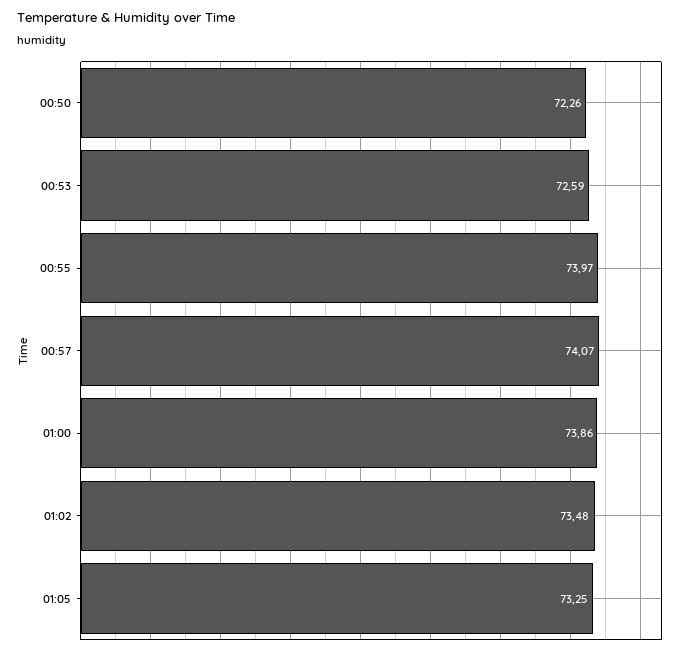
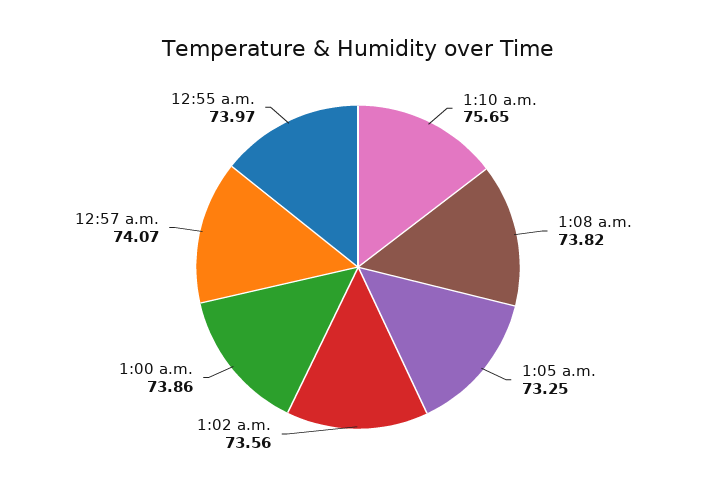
00:50: 72.26 -> none
00:53: 72.59 -> none
01:02: 73.48 -> 73.56
1:10 a.m.: none -> 75.65
1:08 a.m.: none -> 73.82

